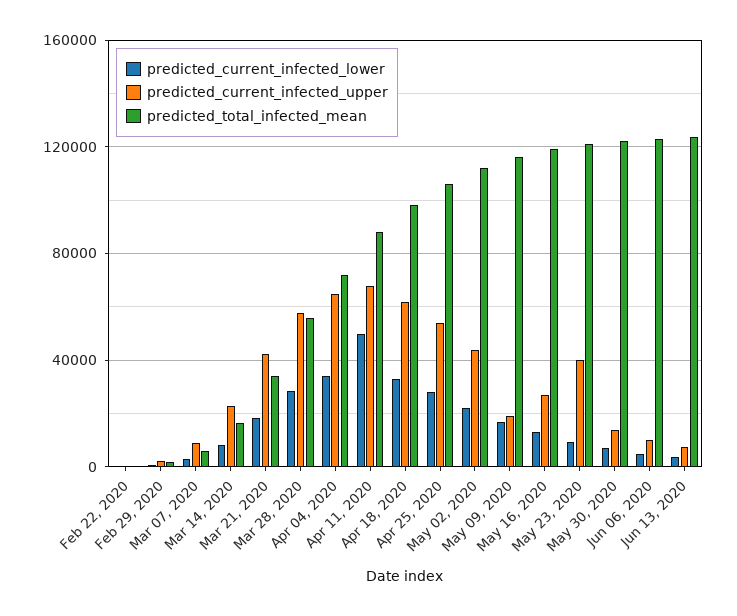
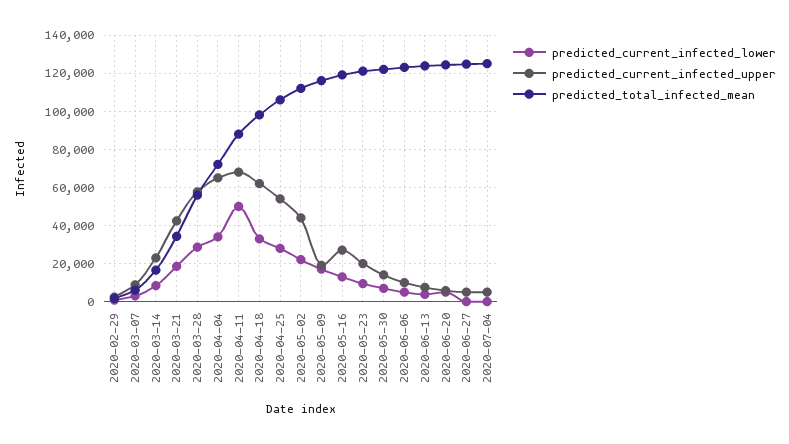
predicted_current_infected_lower, Feb 22, 2020: 0 -> none
predicted_current_infected_upper, Feb 22, 2020: 0 -> none
predicted_total_infected_mean, Feb 22, 2020: 0 -> none
predicted_current_infected_upper, May 23, 2020: 40000 -> 20000
predicted_current_infected_lower, 2020-06-20: none -> 5000
predicted_current_infected_upper, 2020-06-20: none -> 5000
predicted_total_infected_mean, 2020-06-20: none -> 125000
predicted_current_infected_lower, 2020-06-27: none -> 0
predicted_current_infected_upper, 2020-06-27: none -> 5000
predicted_total_infected_mean, 2020-06-27: none -> 125000
predicted_current_infected_lower, 2020-07-04: none -> 0
predicted_current_infected_upper, 2020-07-04: none -> 5000
predicted_total_infected_mean, 2020-07-04: none -> 125000

